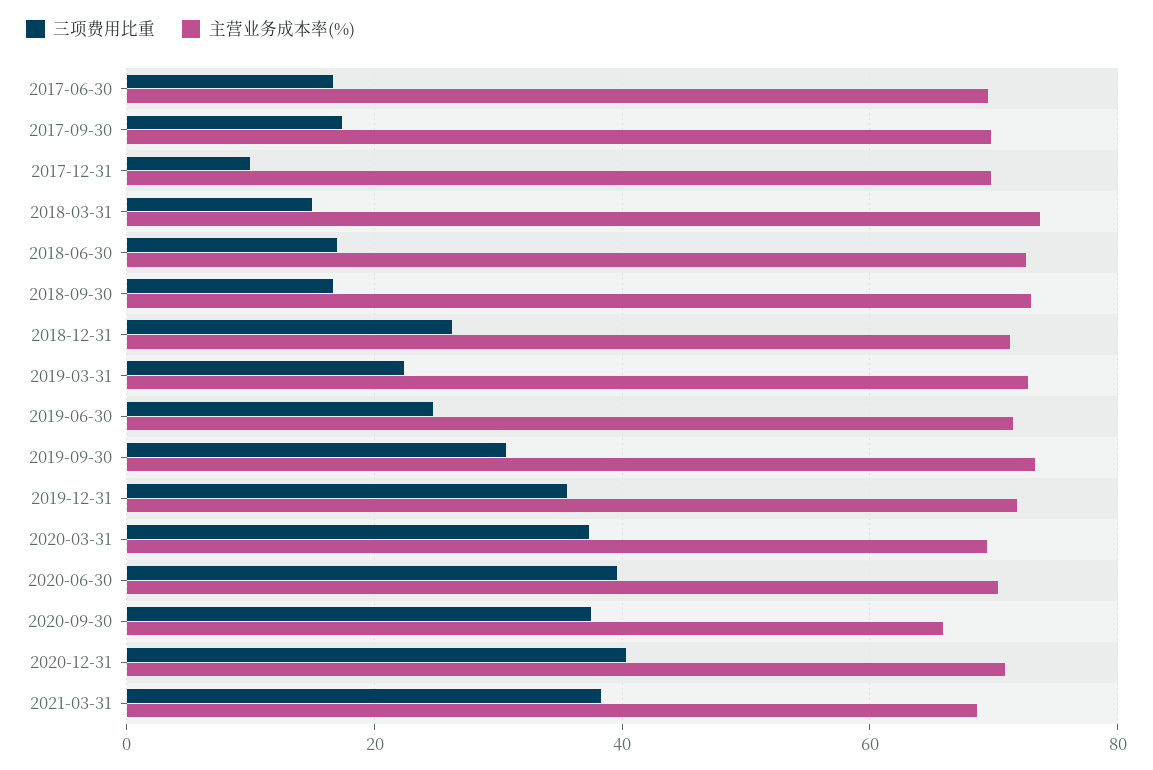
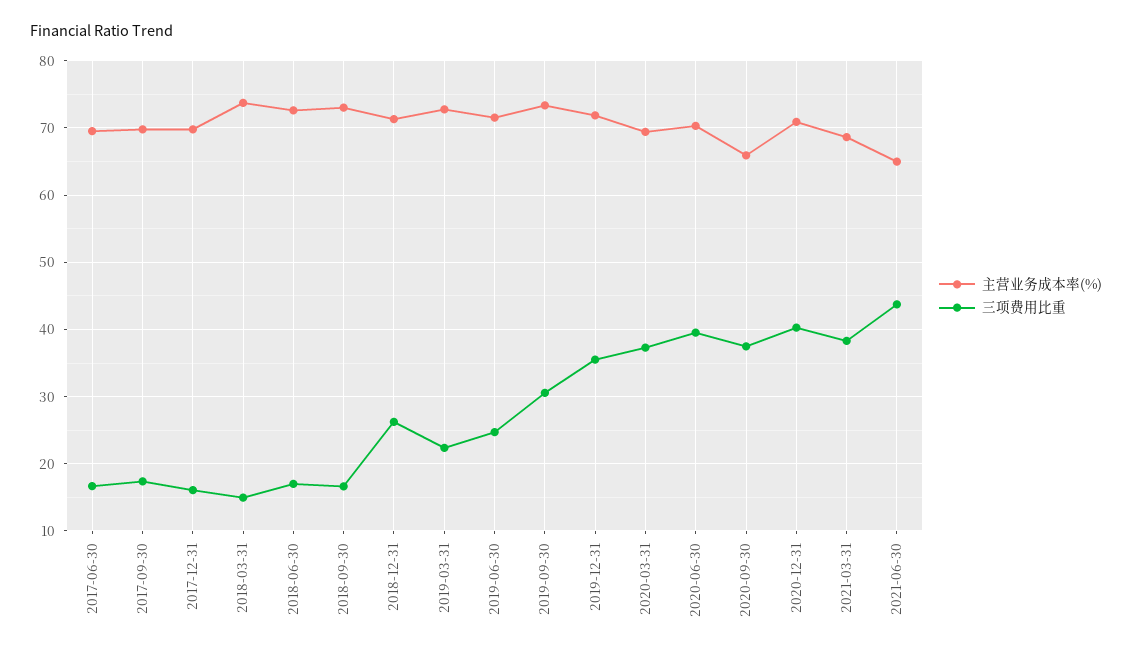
三项费用比重, 2017-12-31: 10 -> 16
主营业务成本率(%), 2021-06-30: none -> 65
三项费用比重, 2021-06-30: none -> 44

